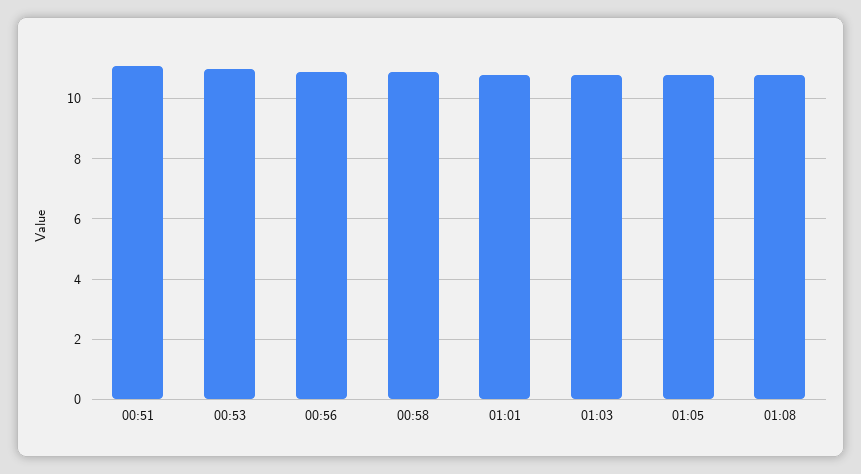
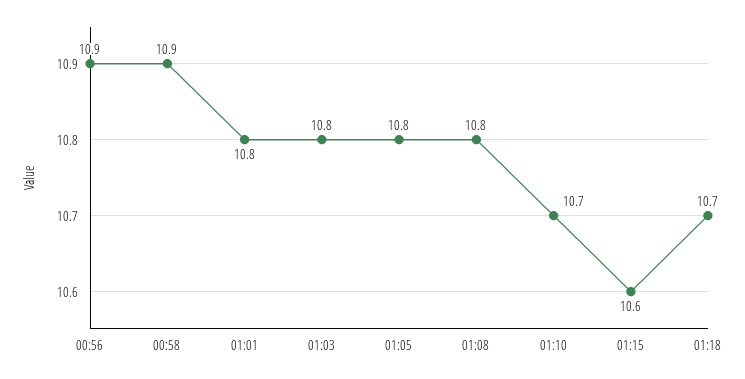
00:51: 11 -> none
00:53: 11 -> none
01:10: none -> 10.7
01:15: none -> 10.6
01:18: none -> 10.7

